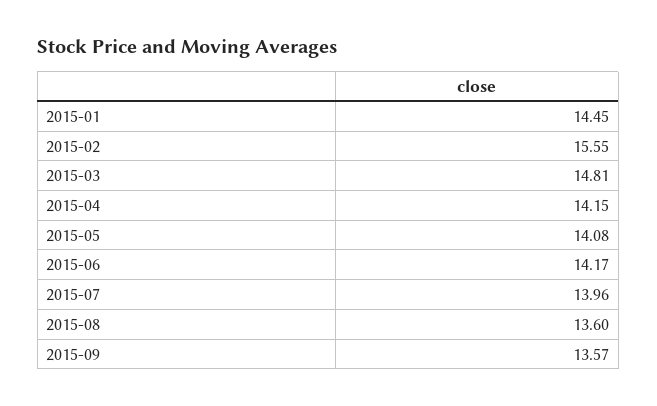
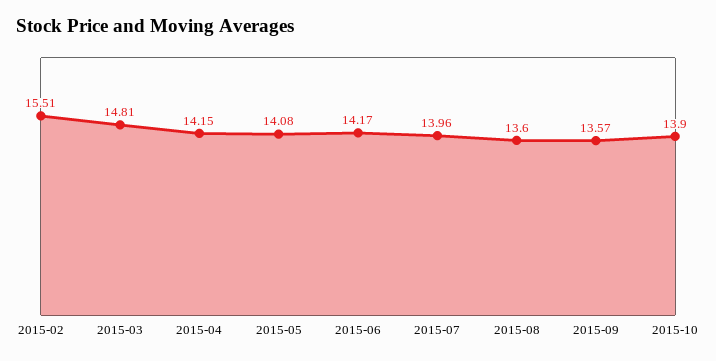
2015-01: 14.45 -> none
2015-02: 15.55 -> 15.51
2015-10: none -> 13.9

